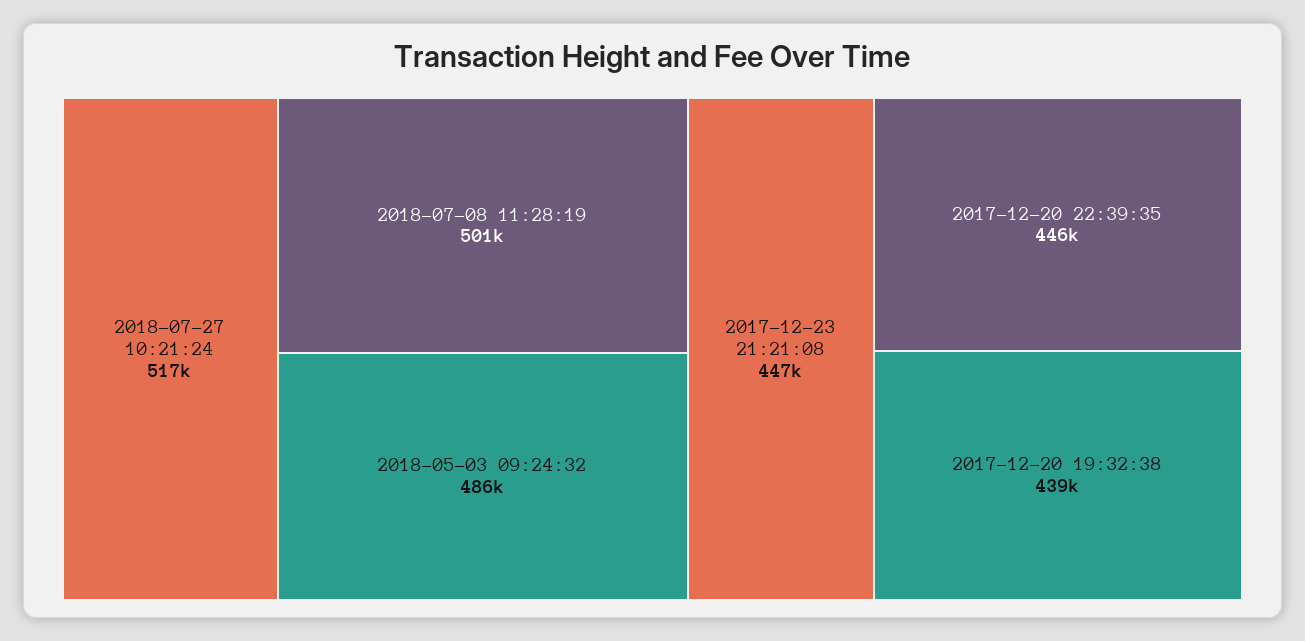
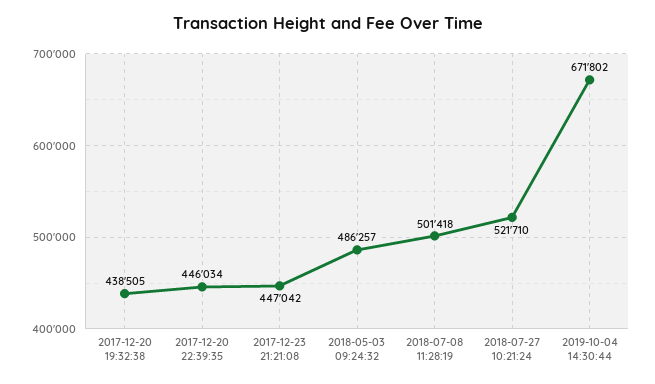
2018-07-27 10:21:24: 517000 -> 521710
2019-10-04 14:30:44: none -> 671802

